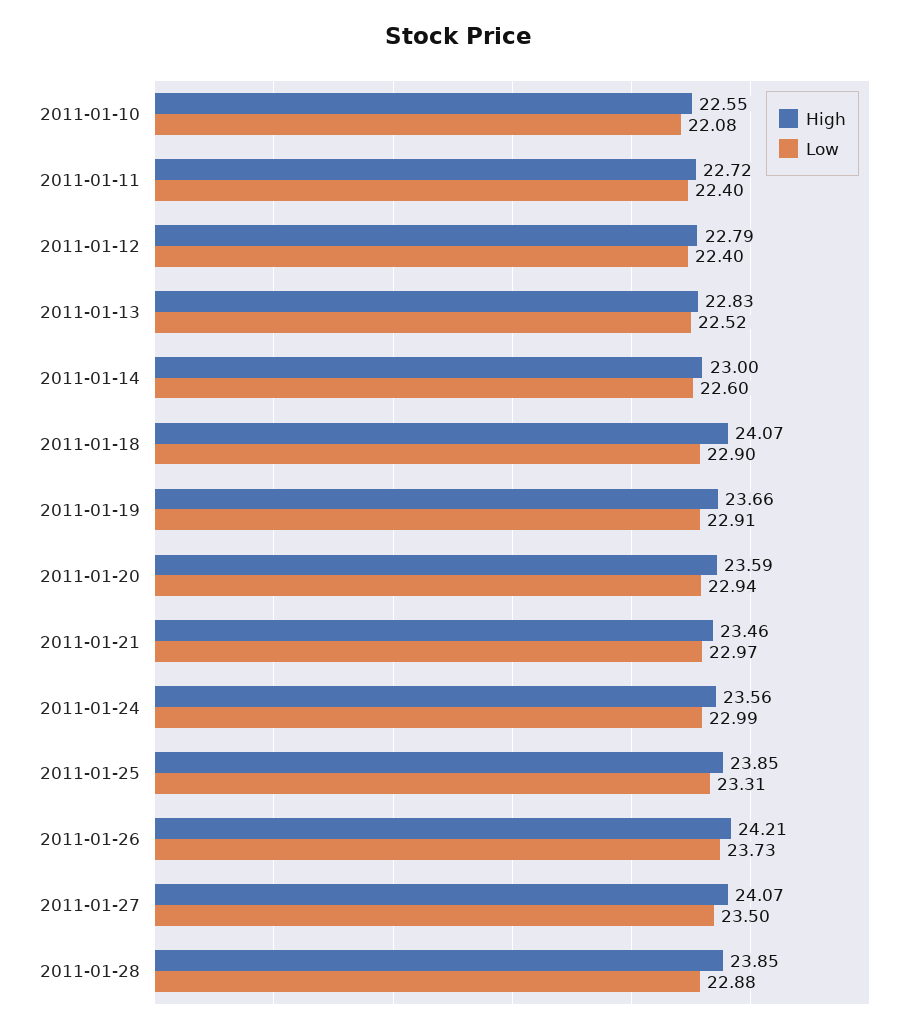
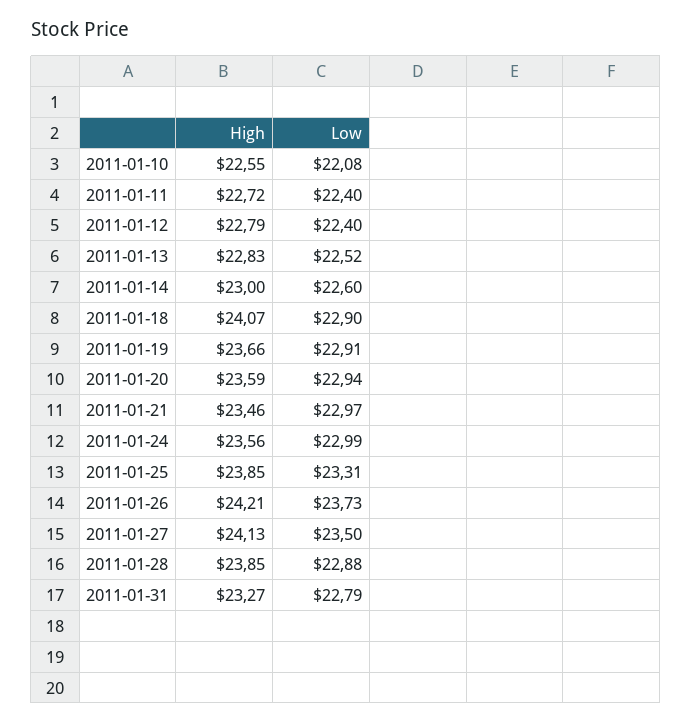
High, 2011-01-27: 24.07 -> 24.13
High, 2011-01-31: none -> 23.27
Low, 2011-01-31: none -> 22.79

